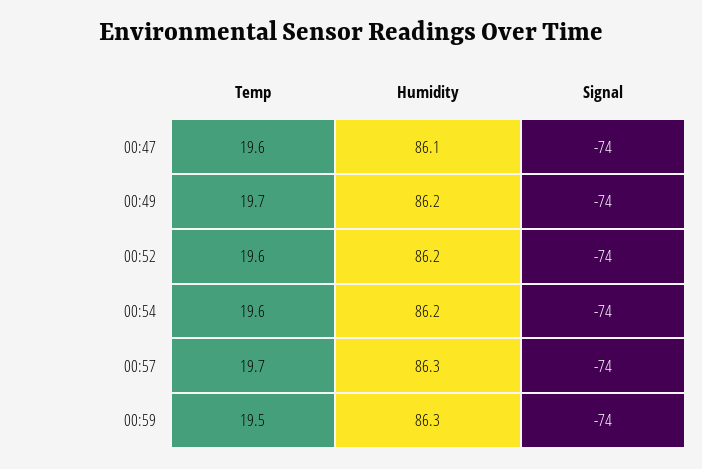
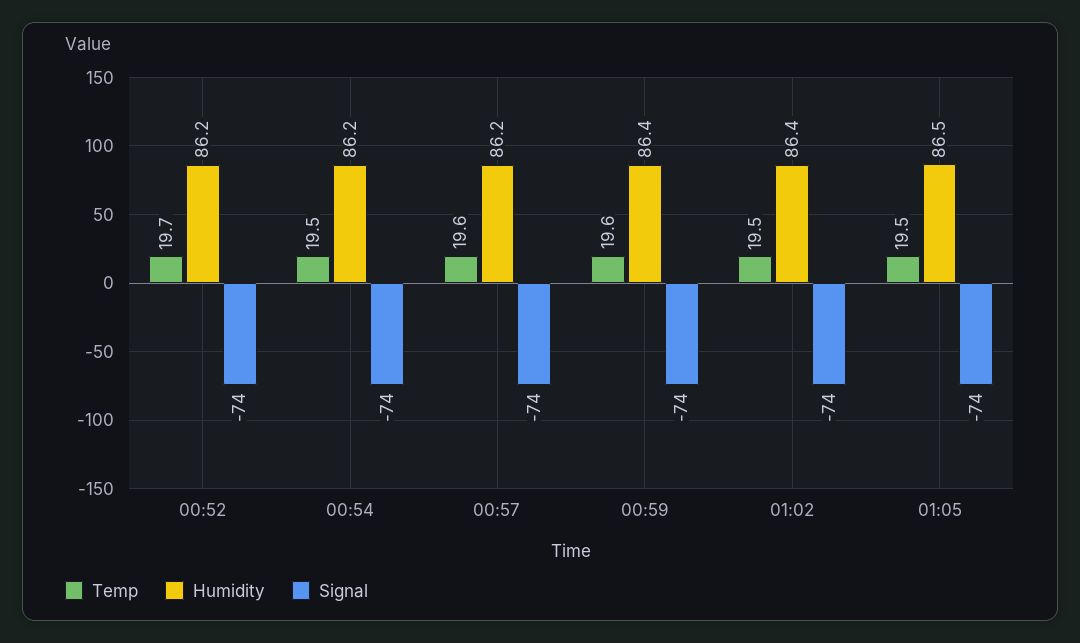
Temp, 00:47: 19.6 -> none
Humidity, 00:47: 86.1 -> none
Signal, 00:47: -74 -> none
Temp, 00:49: 19.7 -> none
Humidity, 00:49: 86.2 -> none
Signal, 00:49: -74 -> none
Temp, 00:52: 19.6 -> 19.7
Temp, 00:54: 19.6 -> 19.5
Temp, 00:57: 19.7 -> 19.6
Humidity, 00:57: 86.3 -> 86.2
Temp, 00:59: 19.5 -> 19.6
Humidity, 00:59: 86.3 -> 86.4
Temp, 01:02: none -> 19.5
Humidity, 01:02: none -> 86.4
Signal, 01:02: none -> -74
Temp, 01:05: none -> 19.5
Humidity, 01:05: none -> 86.5
Signal, 01:05: none -> -74

